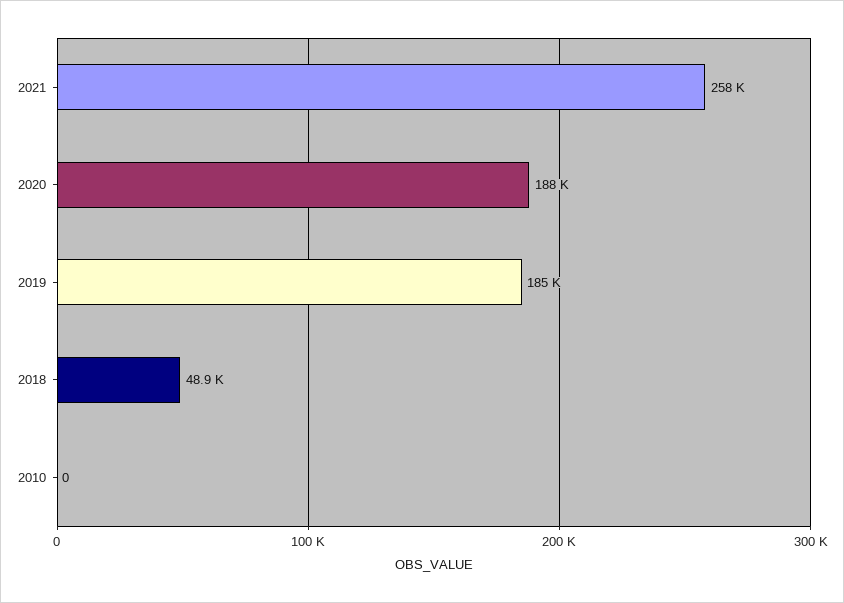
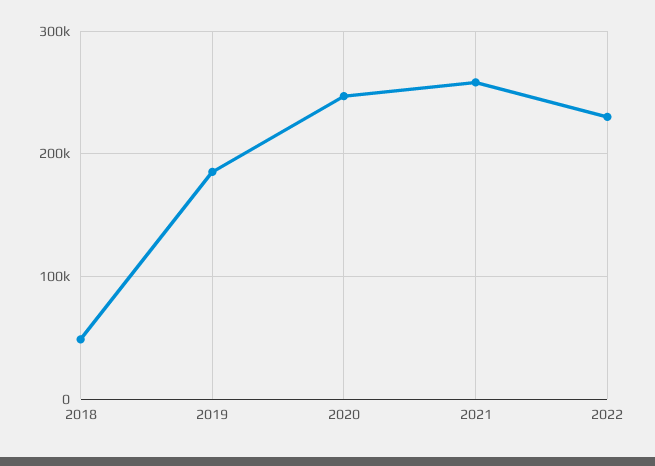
2020: 188000 -> 250000
2010: 0 -> none
2022: none -> 230000

